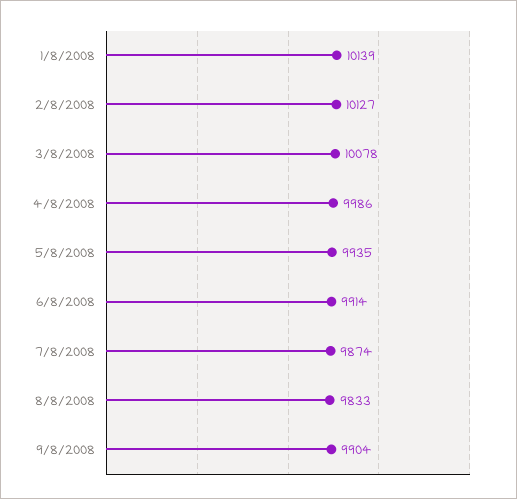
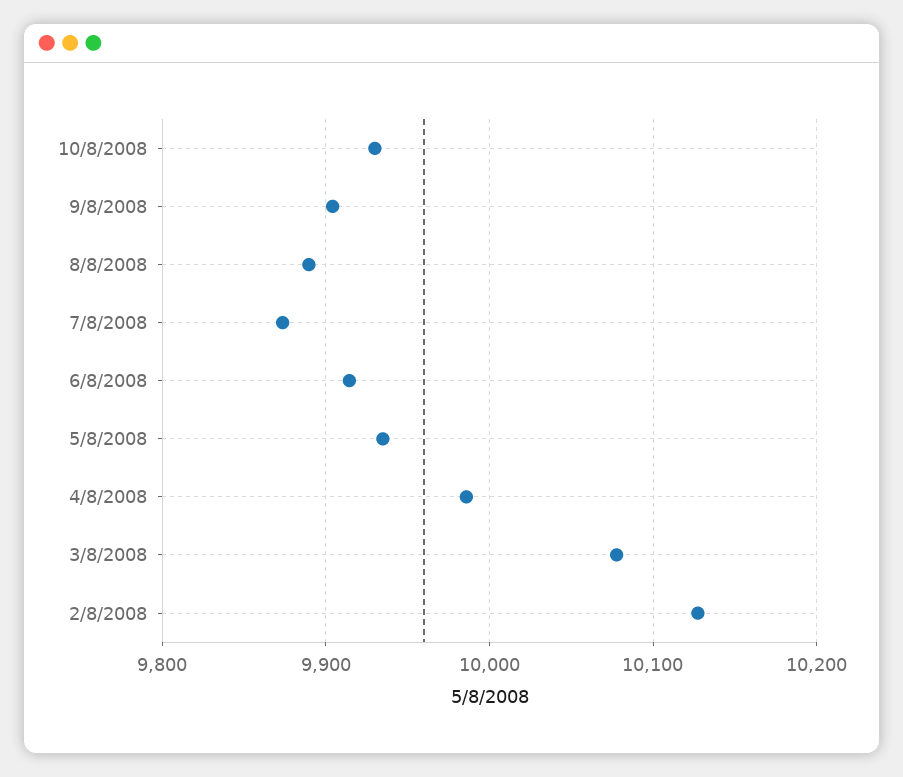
1/8/2008: 10139 -> none
8/8/2008: 9833 -> 9890
10/8/2008: none -> 9930

